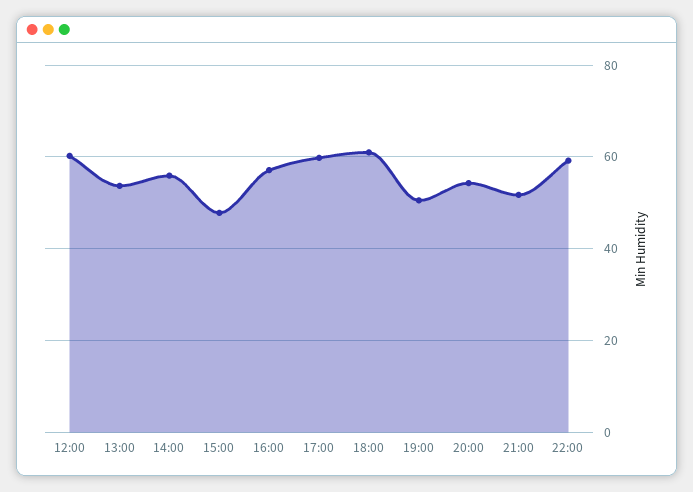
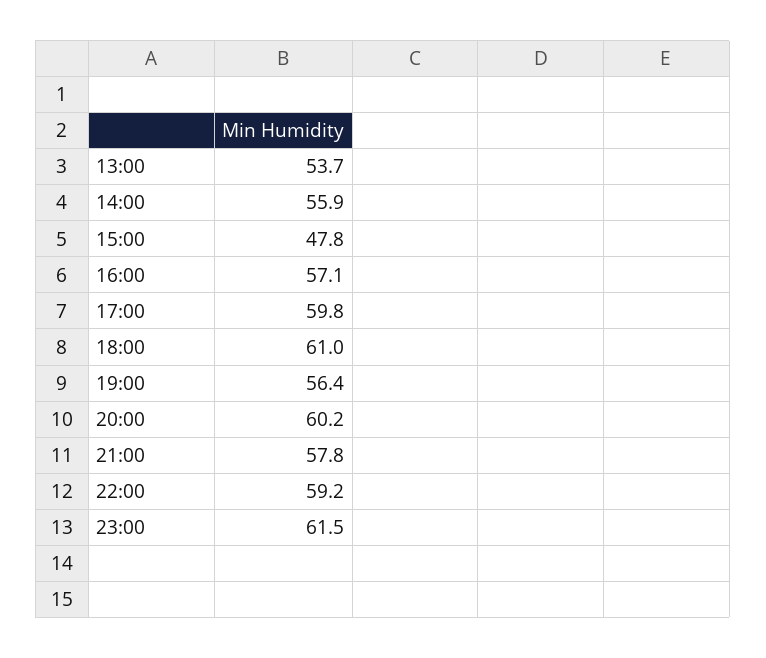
12:00: 60 -> none
19:00: 50 -> 56.4
20:00: 54 -> 60.2
21:00: 52 -> 57.8
23:00: none -> 61.5

